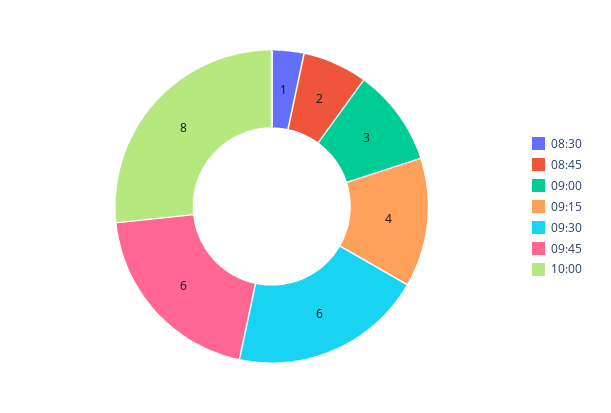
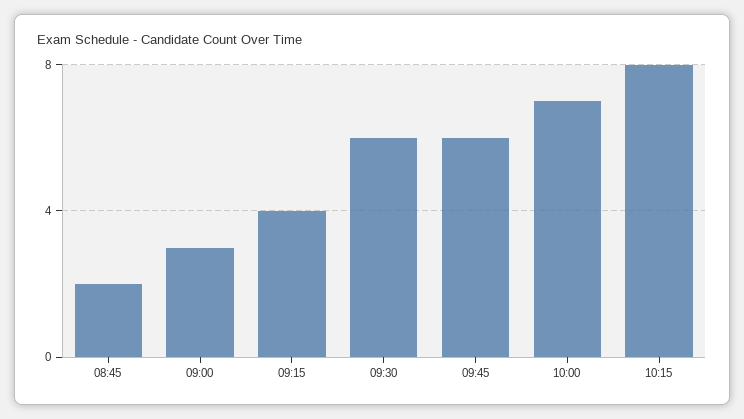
08:30: 1 -> none
10:00: 8 -> 7
10:15: none -> 8

